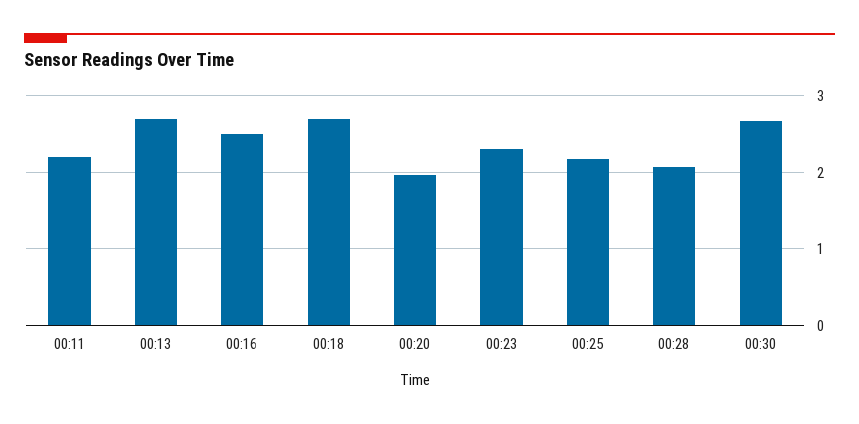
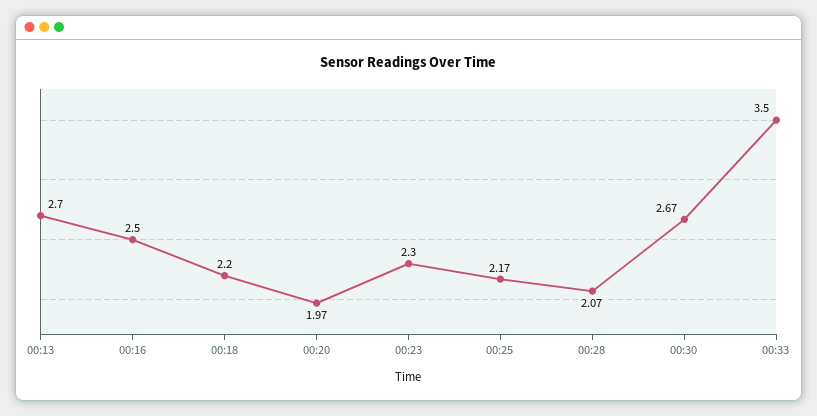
00:11: 2.2 -> none
00:18: 2.7 -> 2.2
00:33: none -> 3.5

